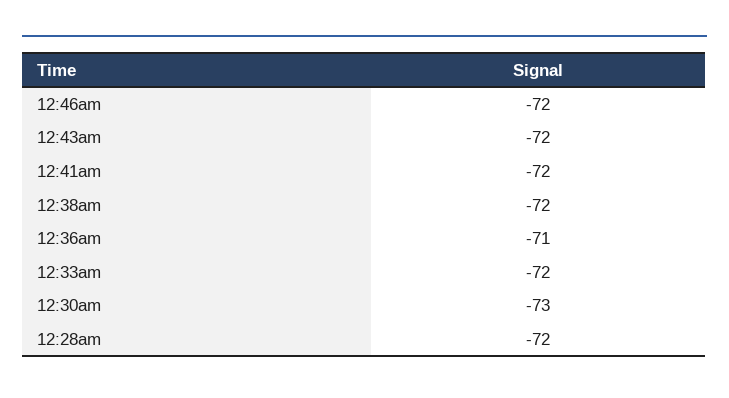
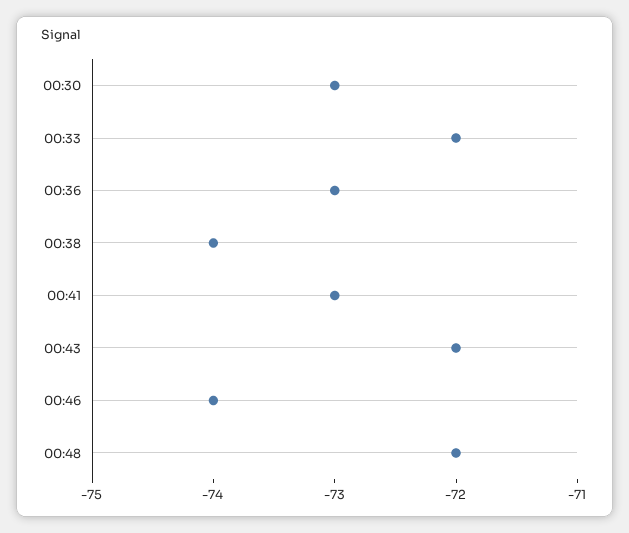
12:46am: -72 -> -74
12:41am: -72 -> -73
12:38am: -72 -> -74
12:36am: -71 -> -73
12:28am: -72 -> none
00:48: none -> -72

